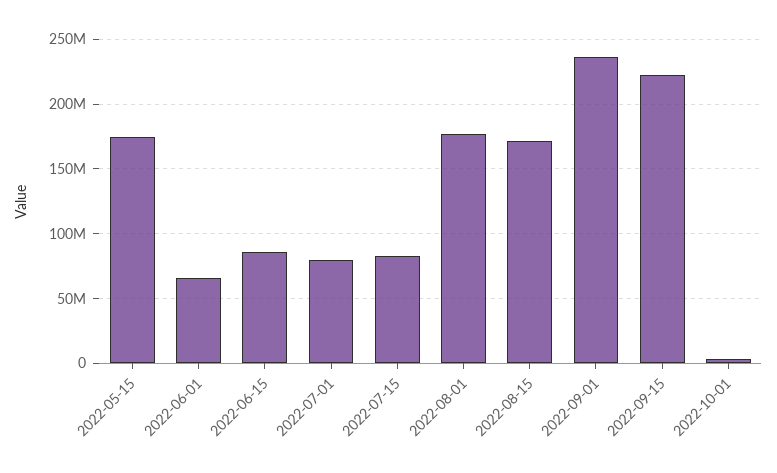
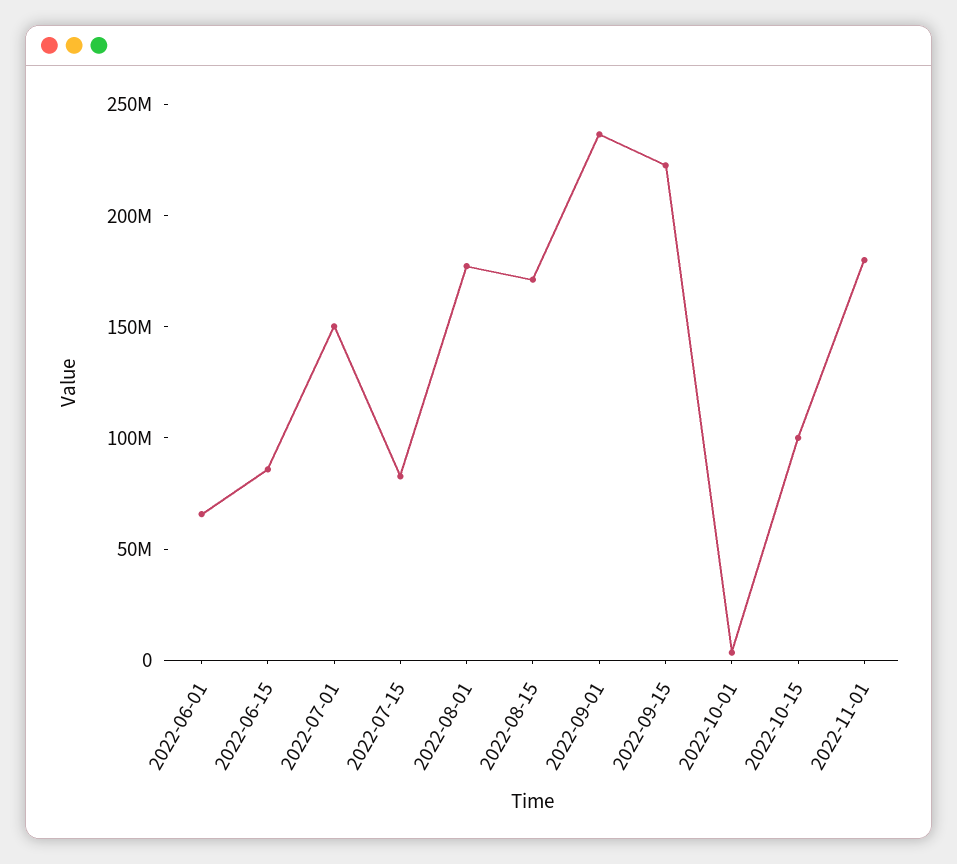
2022-05-15: 175000000 -> none
2022-07-01: 80000000 -> 150000000
2022-10-15: none -> 100000000
2022-11-01: none -> 180000000

